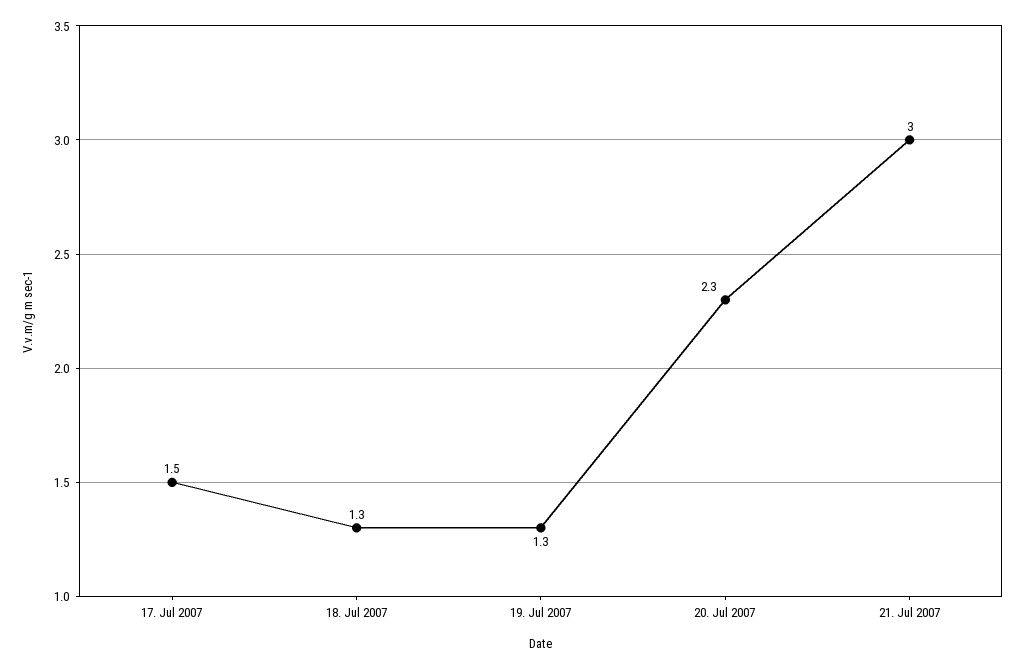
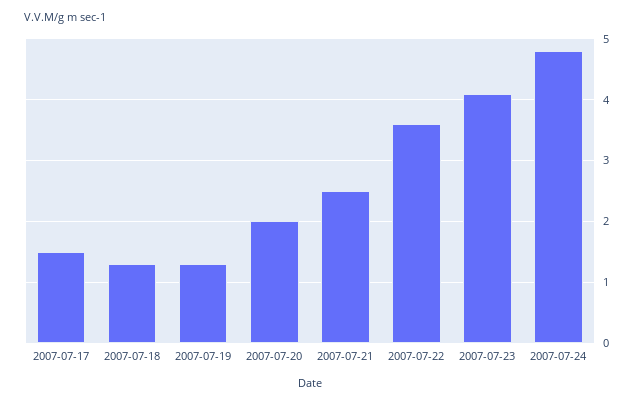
20. Jul 2007: 2.3 -> 2
21. Jul 2007: 3 -> 2.5
2007-07-22: none -> 3.6
2007-07-23: none -> 4.1
2007-07-24: none -> 4.8

